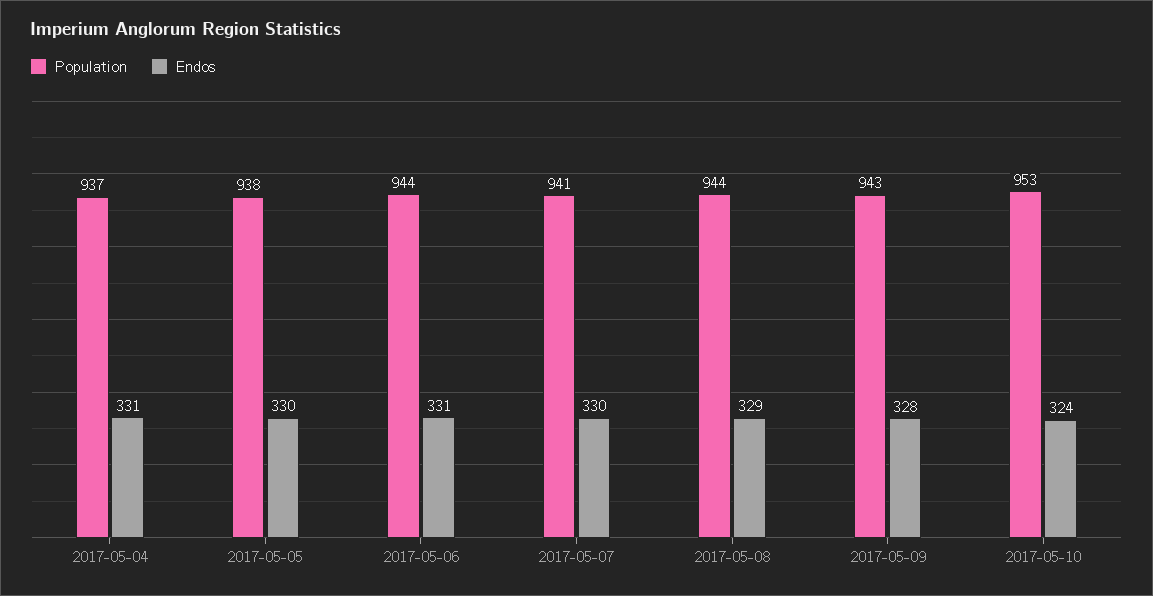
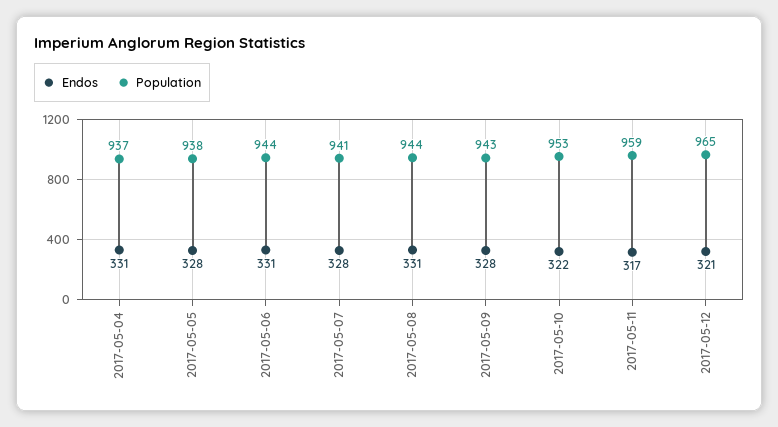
Endos, 2017-05-05: 330 -> 328
Endos, 2017-05-07: 330 -> 328
Endos, 2017-05-08: 329 -> 331
Endos, 2017-05-10: 324 -> 322
Endos, 2017-05-11: none -> 317
Population, 2017-05-11: none -> 959
Endos, 2017-05-12: none -> 321
Population, 2017-05-12: none -> 965

